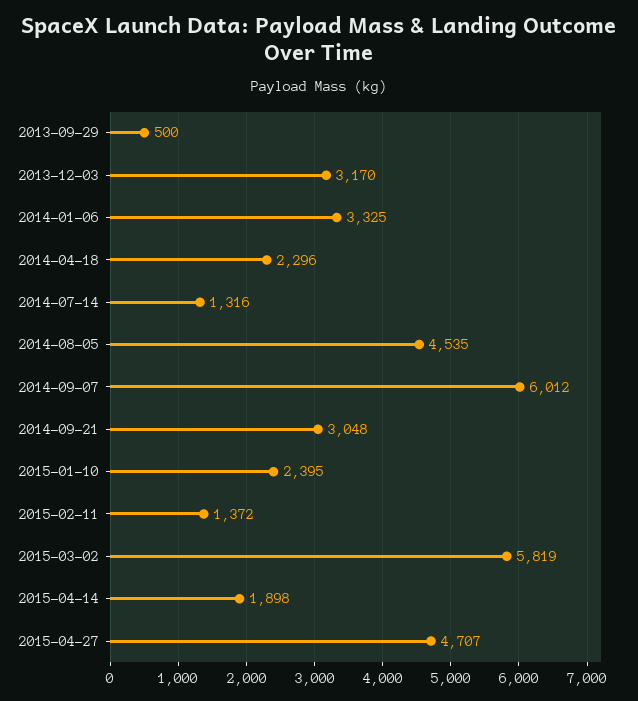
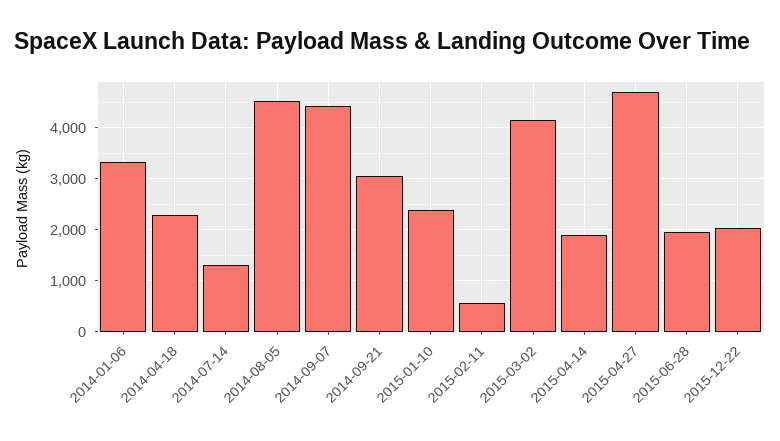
2013-09-29: 500 -> none
2013-12-03: 3170 -> none
2014-09-07: 6012 -> 4400
2015-02-11: 1372 -> 600
2015-03-02: 5819 -> 4200
2015-06-28: none -> 2000
2015-12-22: none -> 2000

